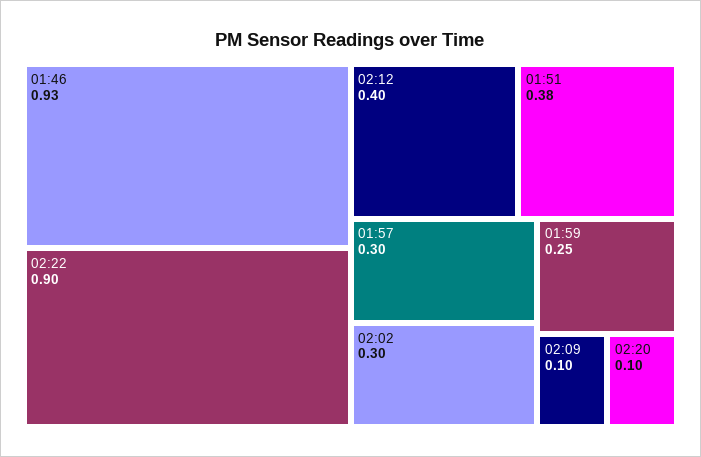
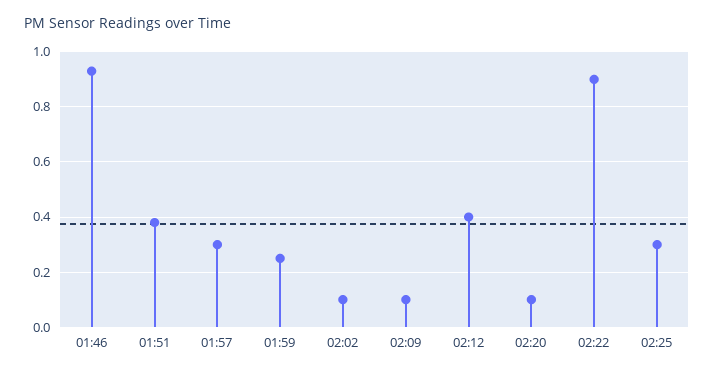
02:02: 0.3 -> 0.1
02:25: none -> 0.3

